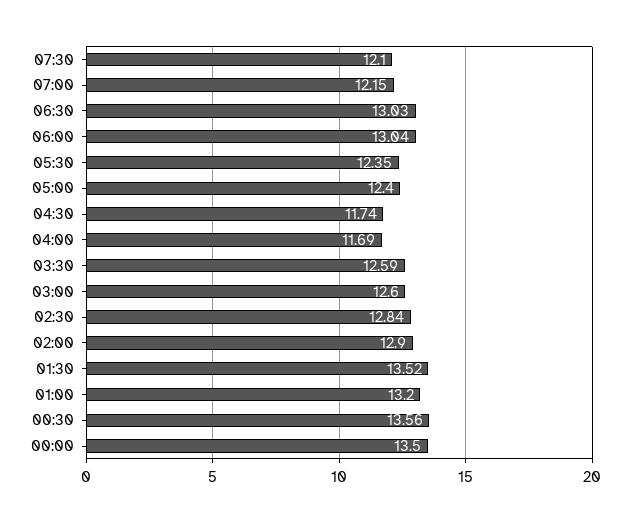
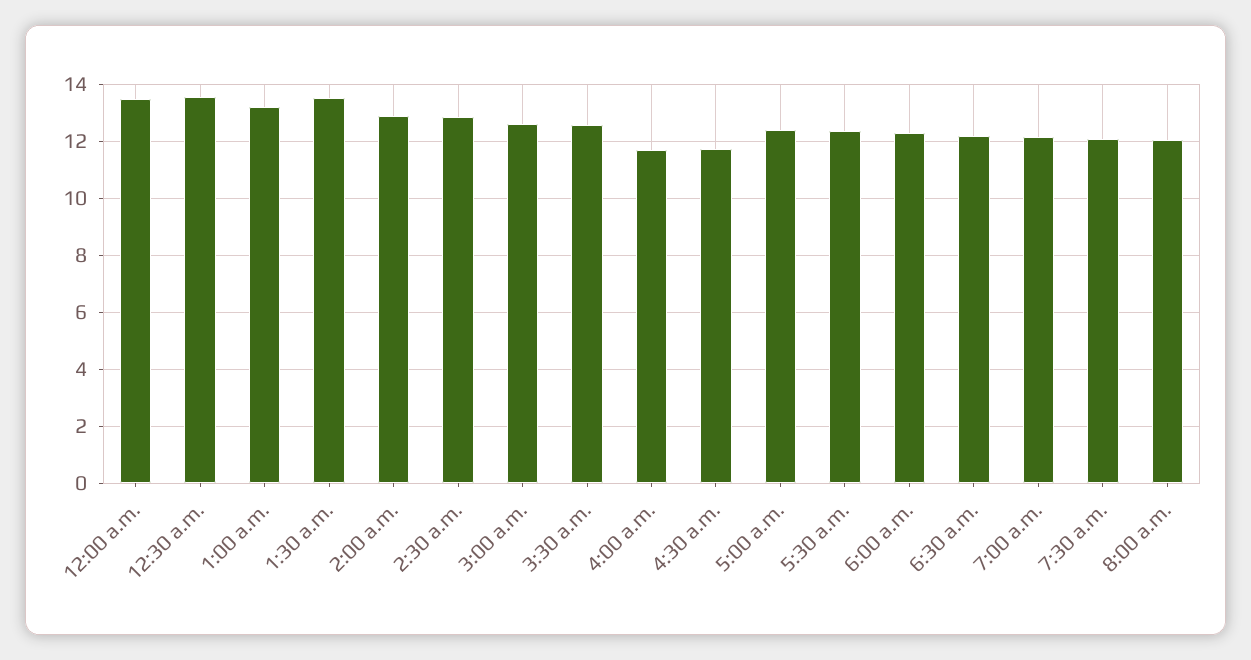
06:30: 13.03 -> 12.25
06:00: 13.04 -> 12.25
8:00 a.m.: none -> 12

